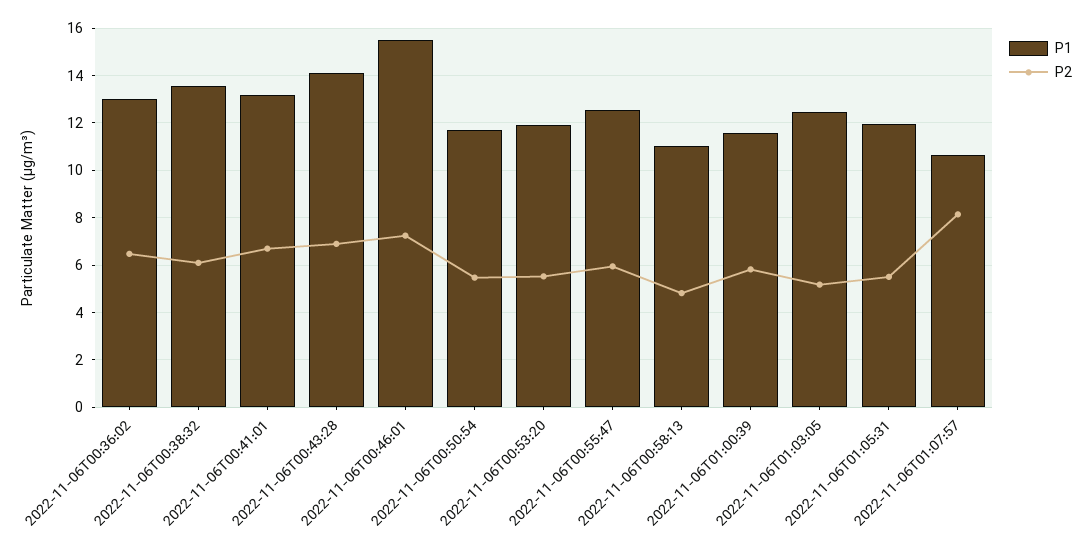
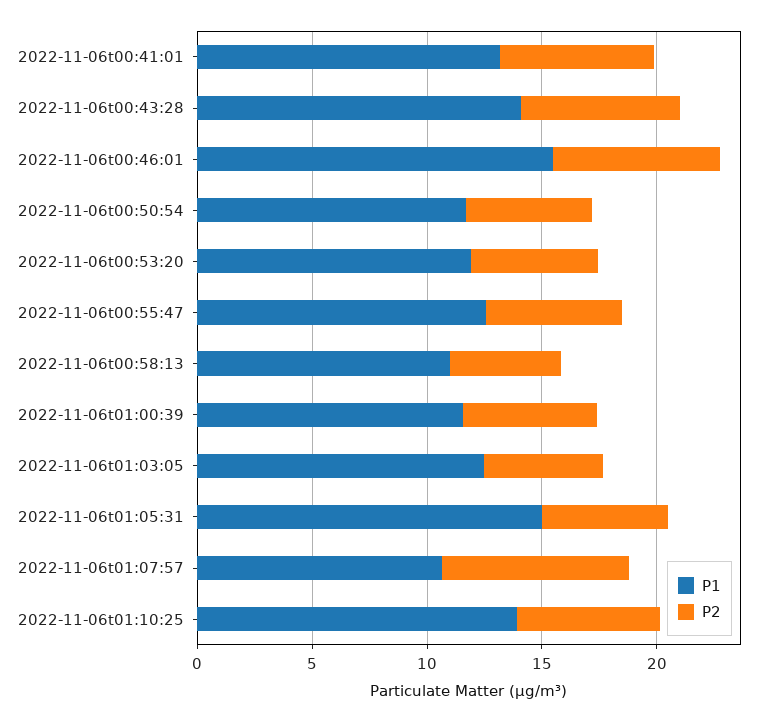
P1, 2022-11-06T00:36:02: 13 -> none
P2, 2022-11-06T00:36:02: 6.5 -> none
P1, 2022-11-06T00:38:32: 13.5 -> none
P2, 2022-11-06T00:38:32: 6 -> none
P1, 2022-11-06T01:05:31: 12 -> 15
P1, 2022-11-06t01:10:25: none -> 14
P2, 2022-11-06t01:10:25: none -> 6

